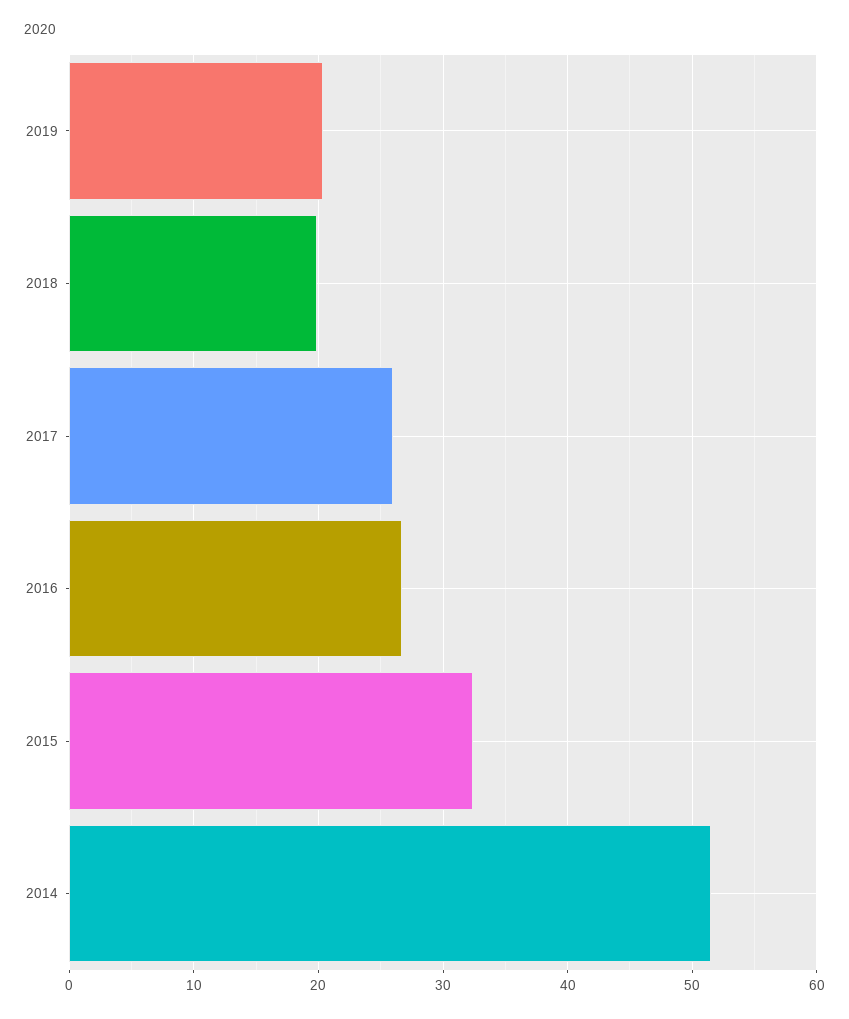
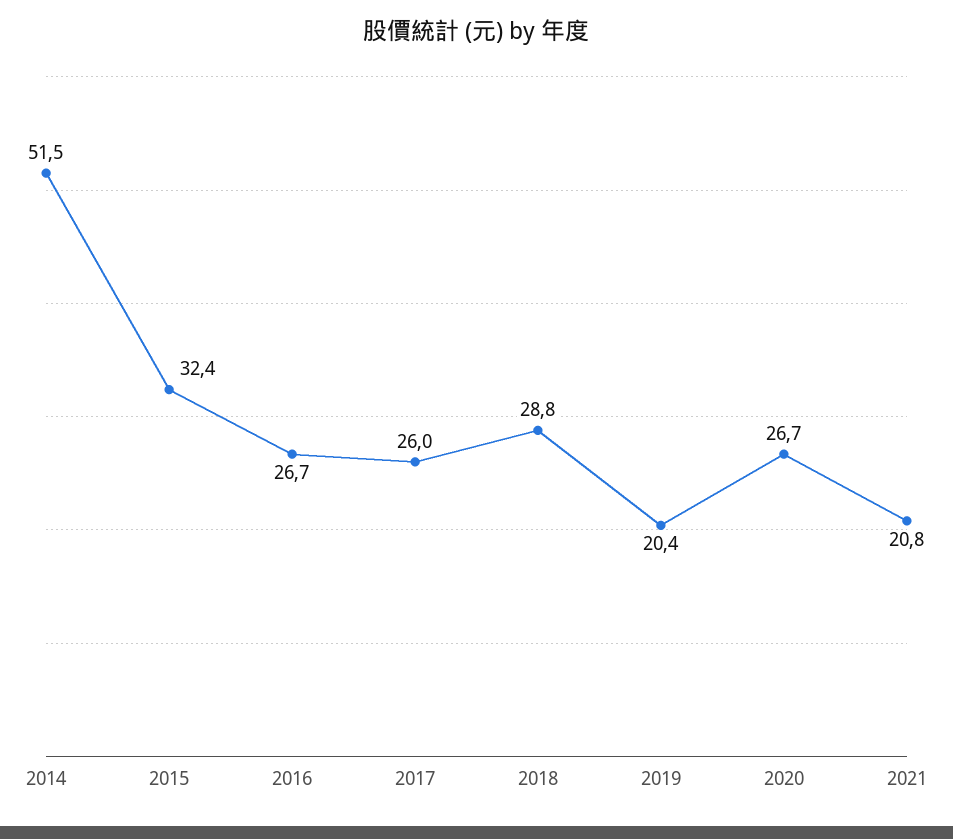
2018: 20 -> 28.8
2020: none -> 26.7
2021: none -> 20.8

